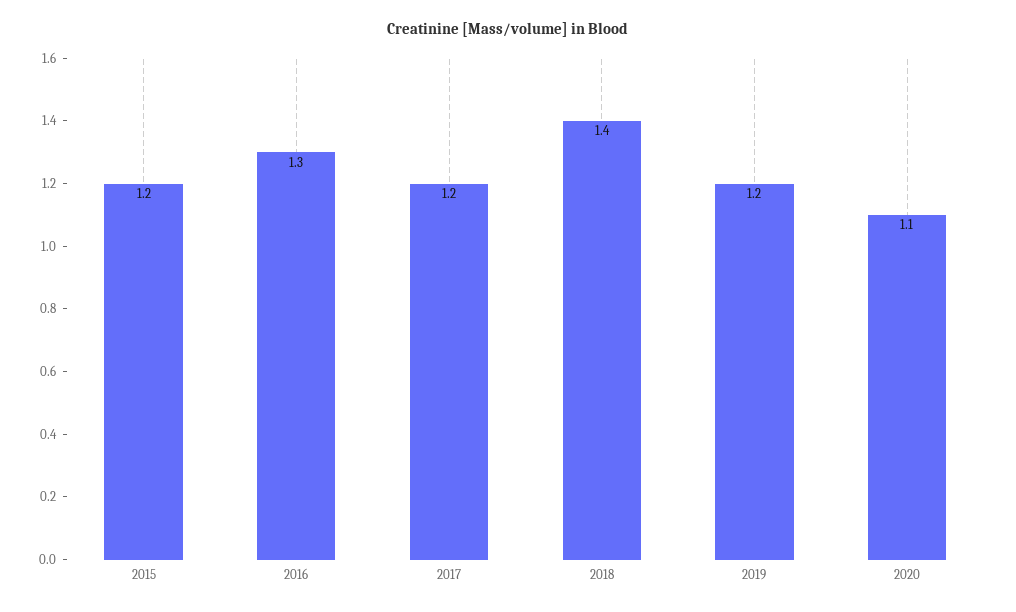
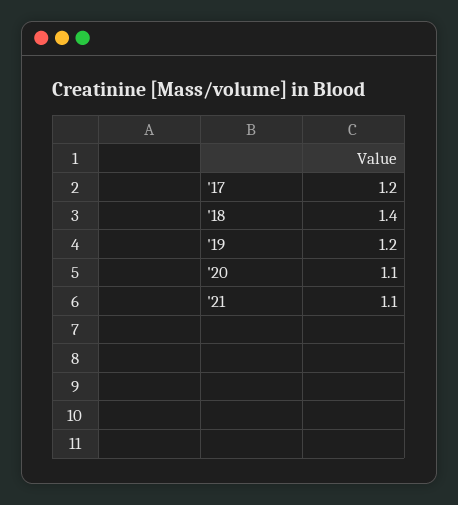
2015: 1.2 -> none
2016: 1.3 -> none
'21: none -> 1.1

